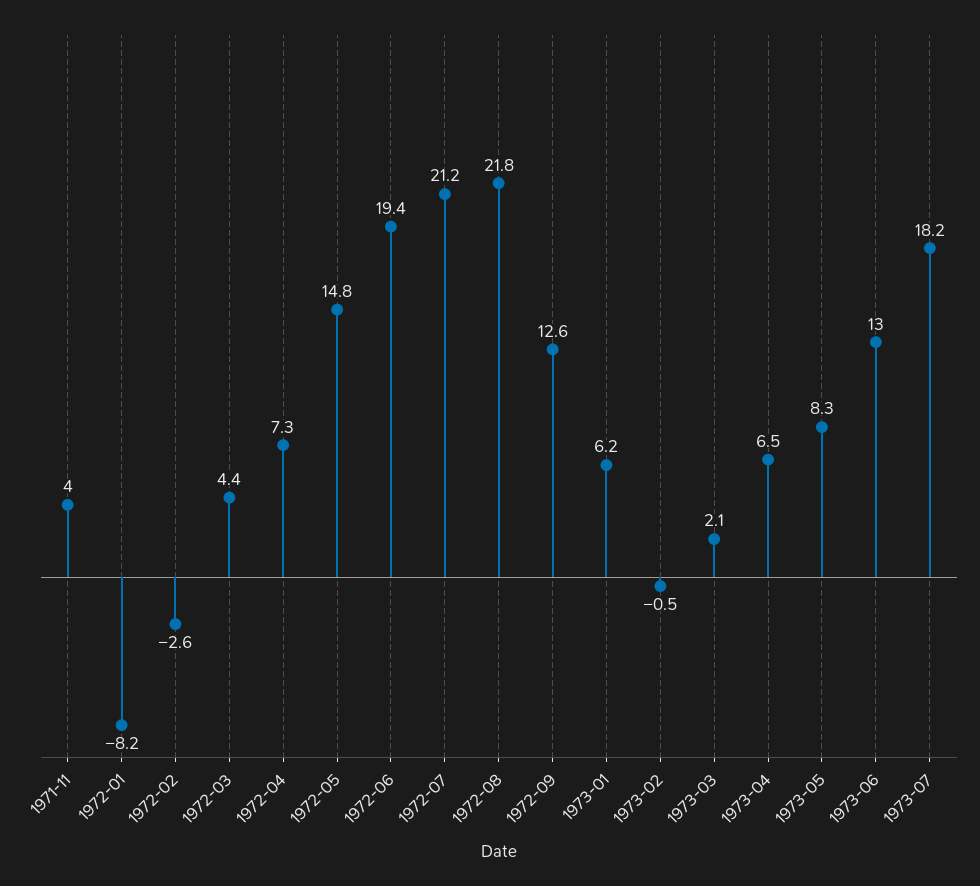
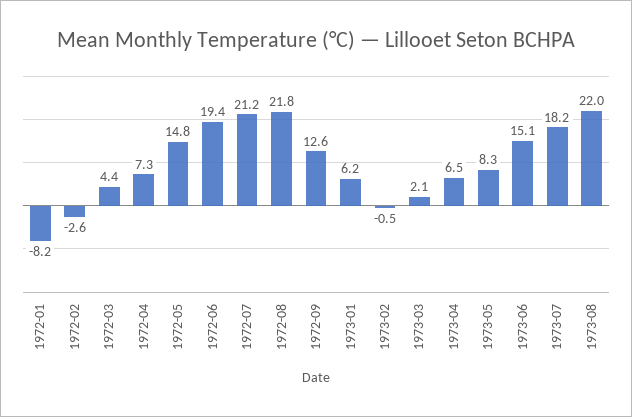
1971-11: 4 -> none
1973-06: 13 -> 15.1
1973-08: none -> 22

